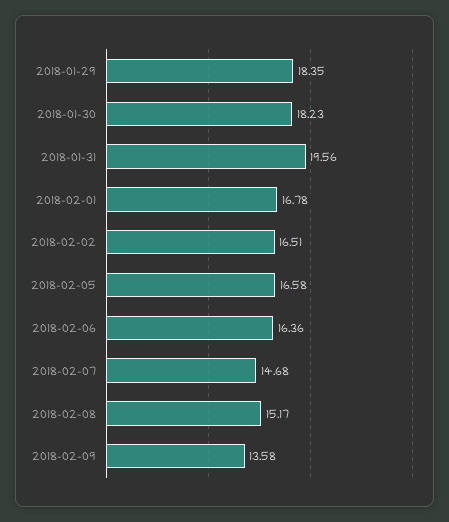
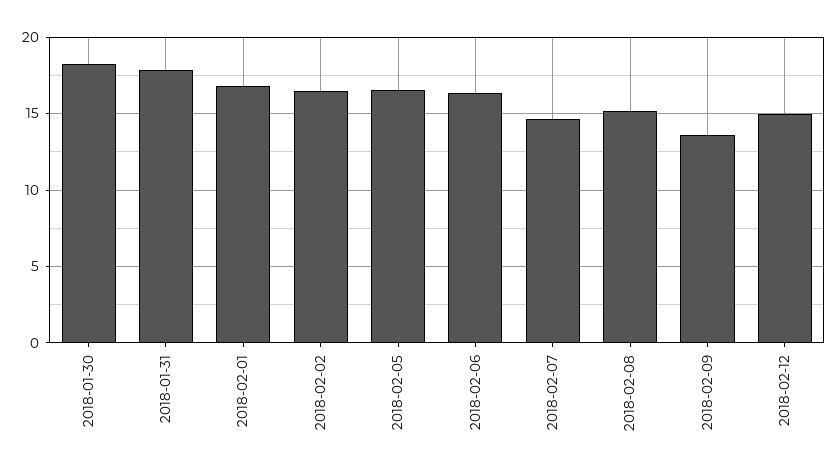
2018-01-29: 18.35 -> none
2018-01-31: 19.56 -> 18
2018-02-12: none -> 15

